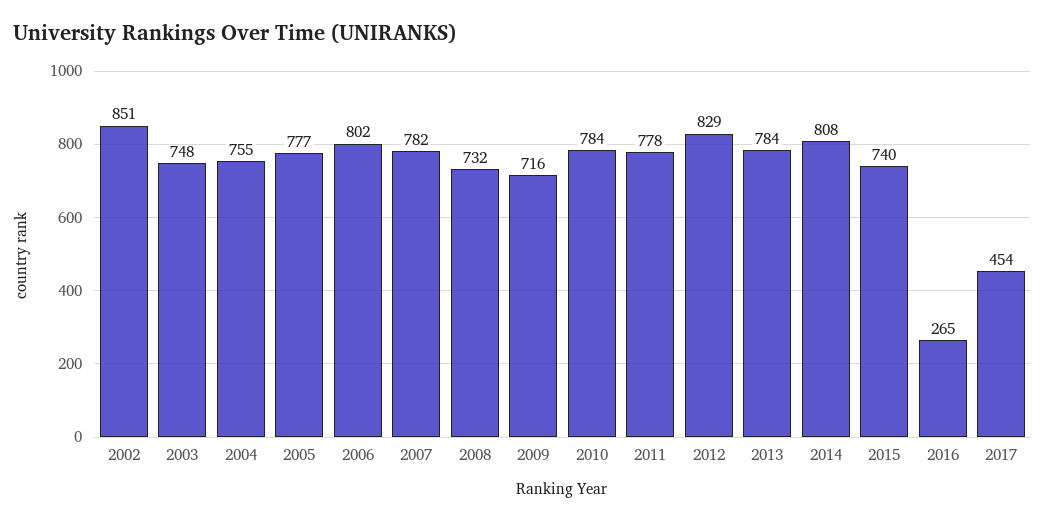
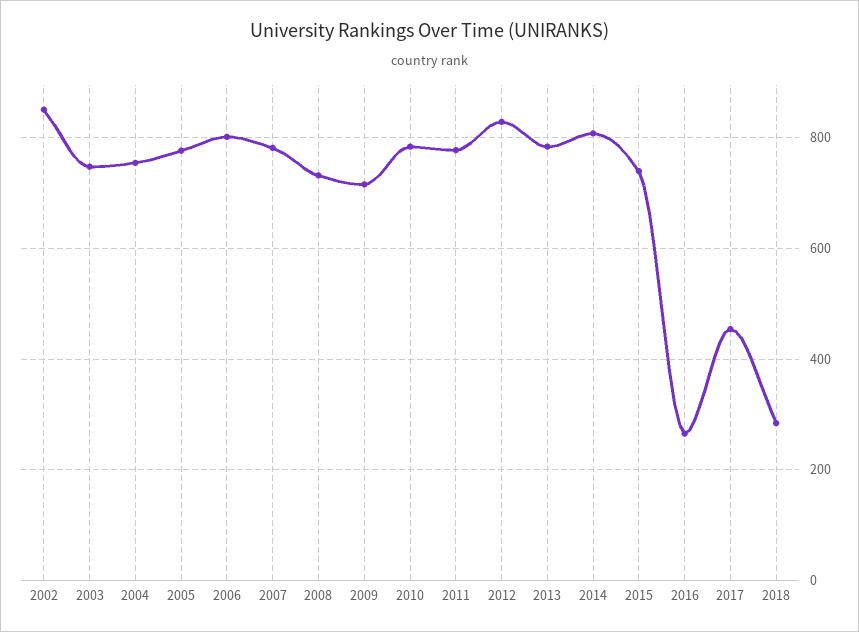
2018: none -> 280

